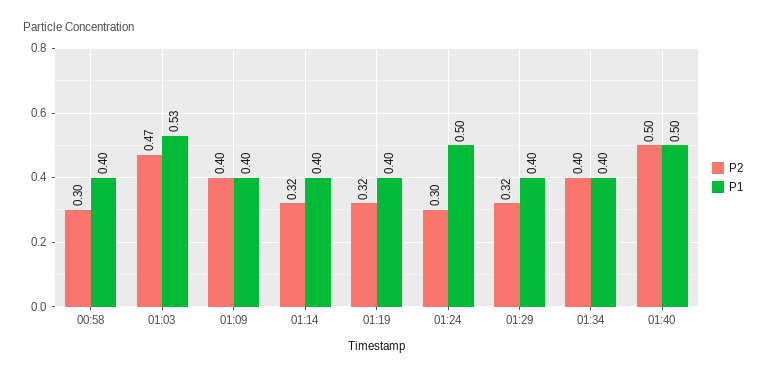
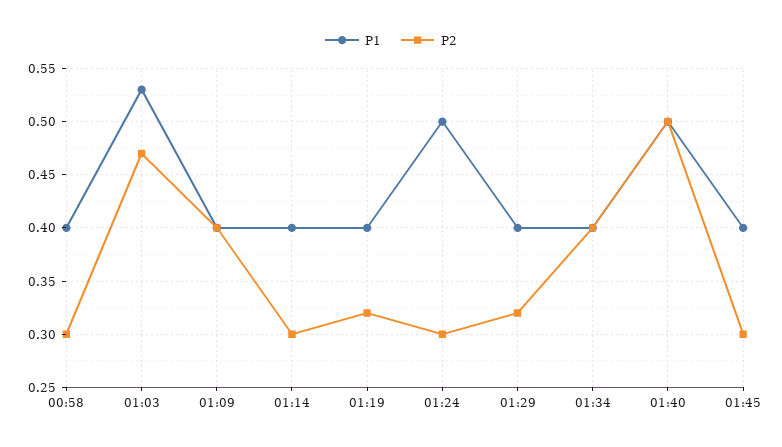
P2, 01:14: 0.32 -> 0.3
P1, 01:45: none -> 0.4
P2, 01:45: none -> 0.3

